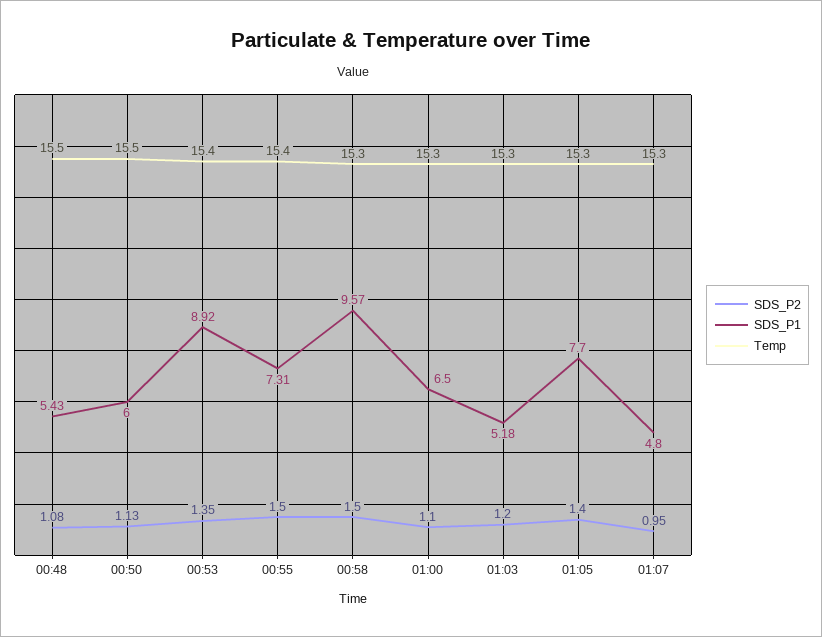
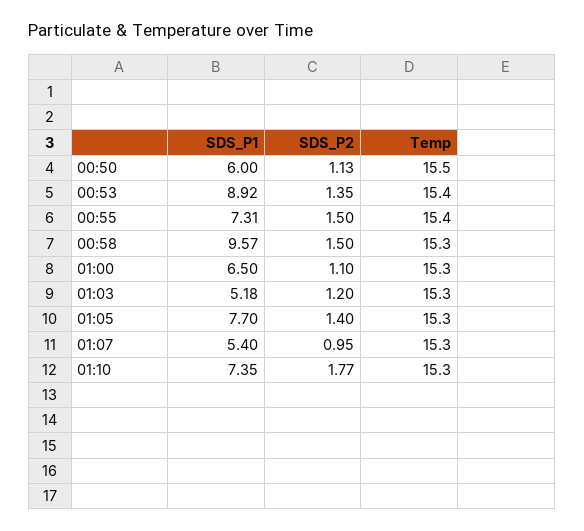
SDS_P2, 00:48: 1.08 -> none
SDS_P1, 00:48: 5.43 -> none
Temp, 00:48: 15.5 -> none
SDS_P1, 01:07: 4.8 -> 5.4
SDS_P1, 01:10: none -> 7.35
SDS_P2, 01:10: none -> 1.77
Temp, 01:10: none -> 15.3

